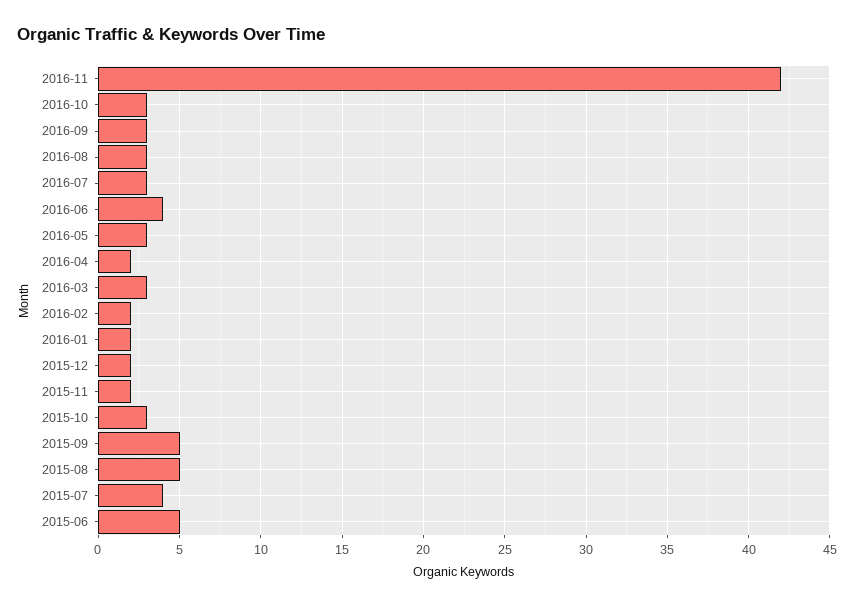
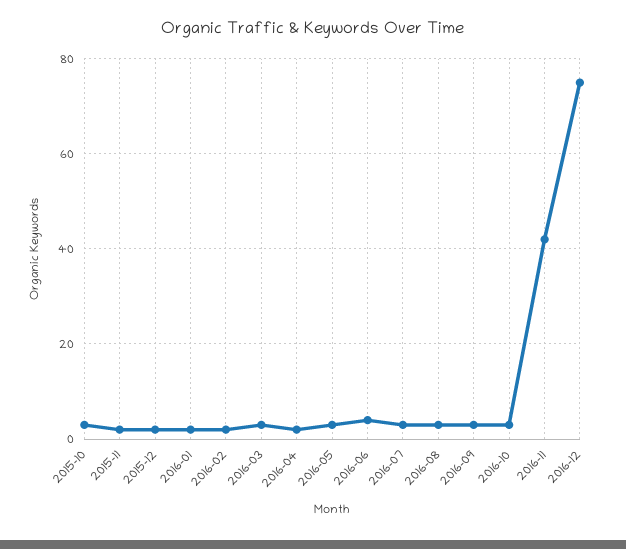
2015-09: 5 -> none
2015-08: 5 -> none
2015-07: 4 -> none
2015-06: 5 -> none
2016-12: none -> 75

